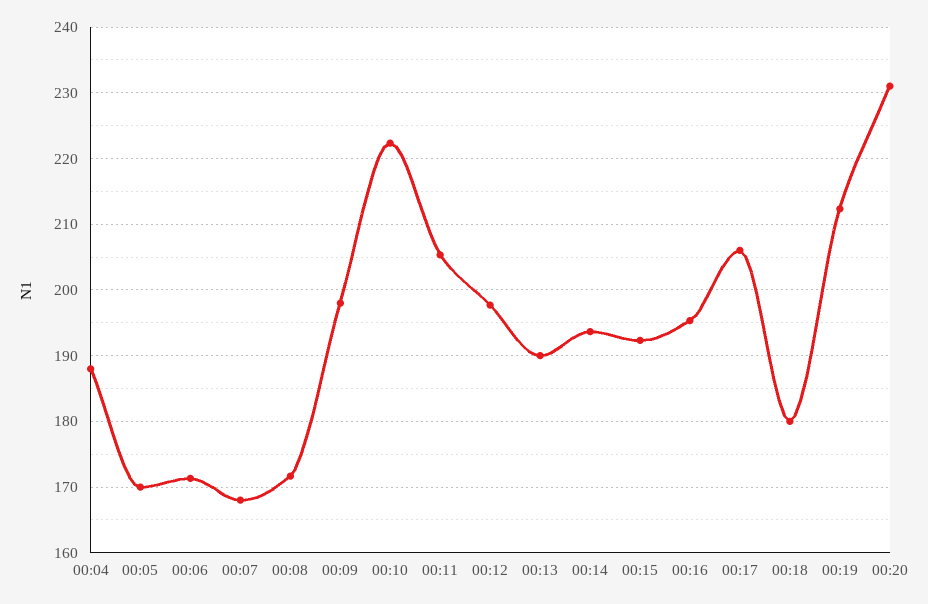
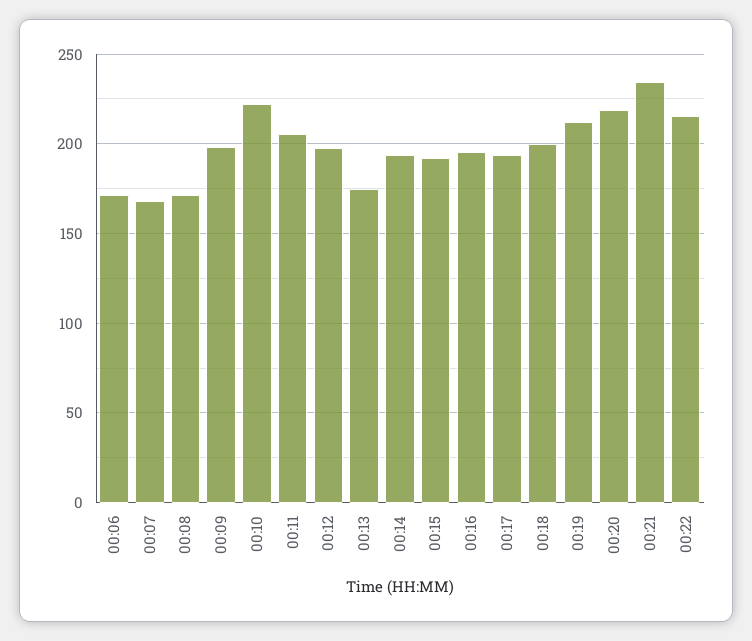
00:04: 188 -> none
00:05: 170 -> none
00:13: 190 -> 175
00:17: 206 -> 195
00:18: 180 -> 200
00:20: 231 -> 220
00:21: none -> 235
00:22: none -> 215

